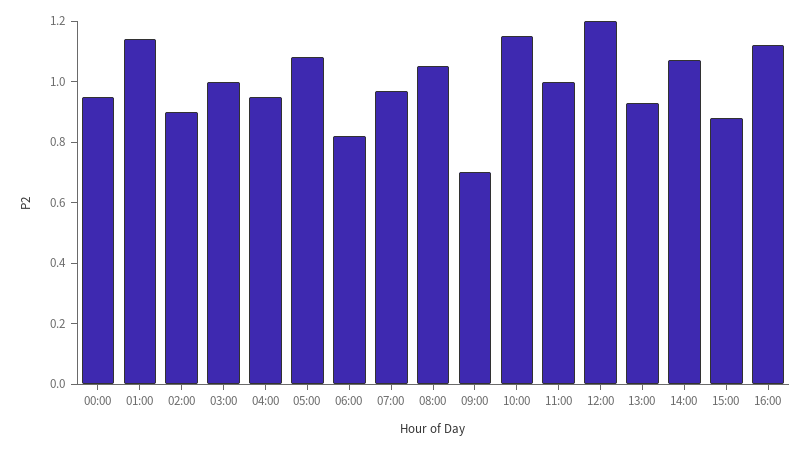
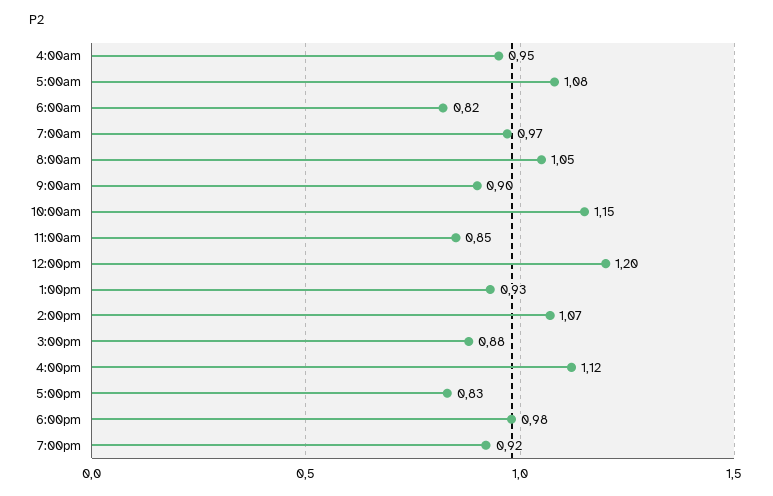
00:00: 0.95 -> none
01:00: 1.15 -> none
02:00: 0.9 -> none
03:00: 1 -> none
09:00: 0.7 -> 0.9
11:00: 1 -> 0.85
5:00pm: none -> 0.83
6:00pm: none -> 0.98
7:00pm: none -> 0.92

